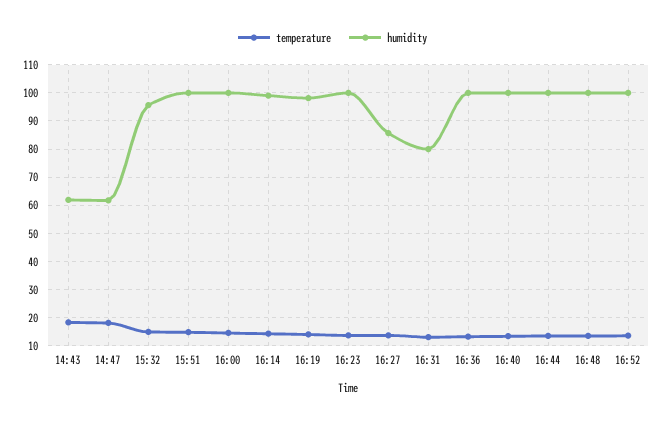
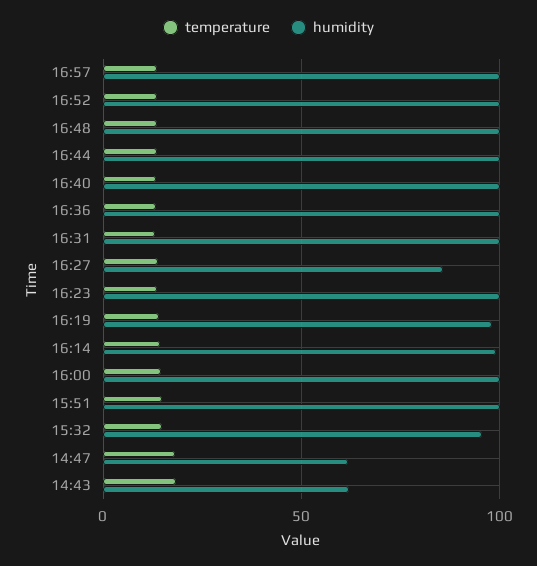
humidity, 16:31: 80 -> 100
temperature, 16:57: none -> 15
humidity, 16:57: none -> 100

